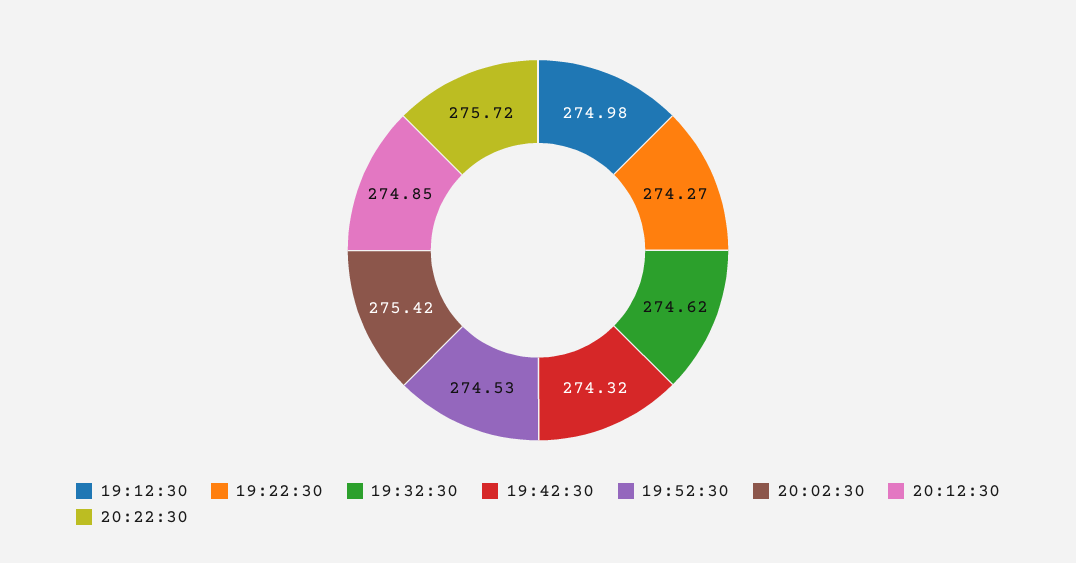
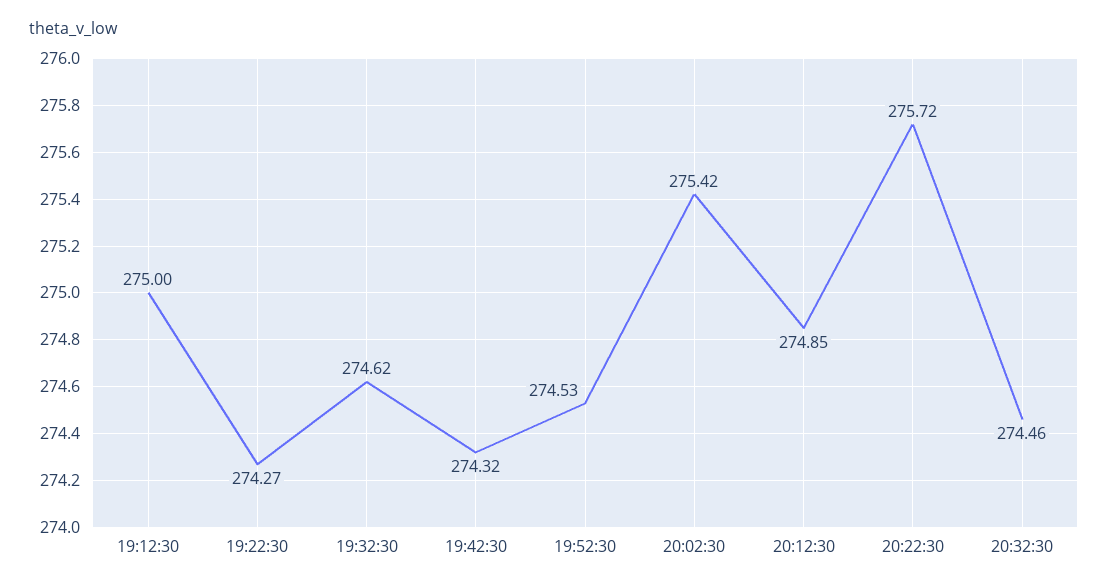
19:12:30: 274.98 -> 275
20:32:30: none -> 274.46

